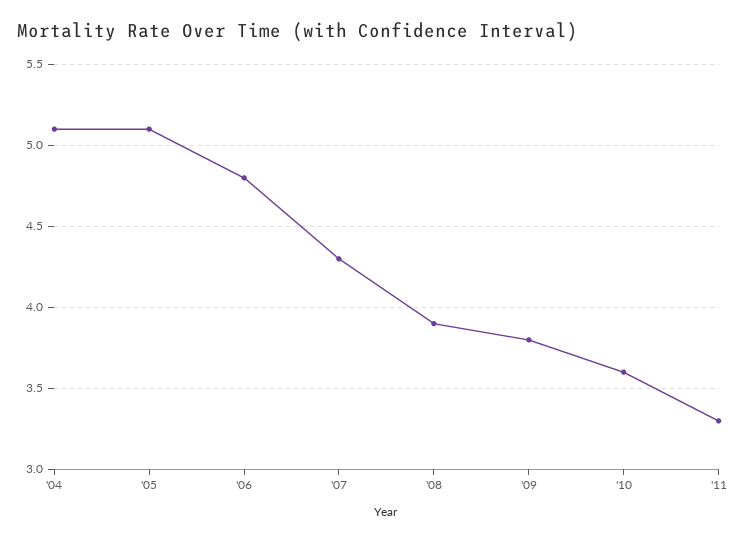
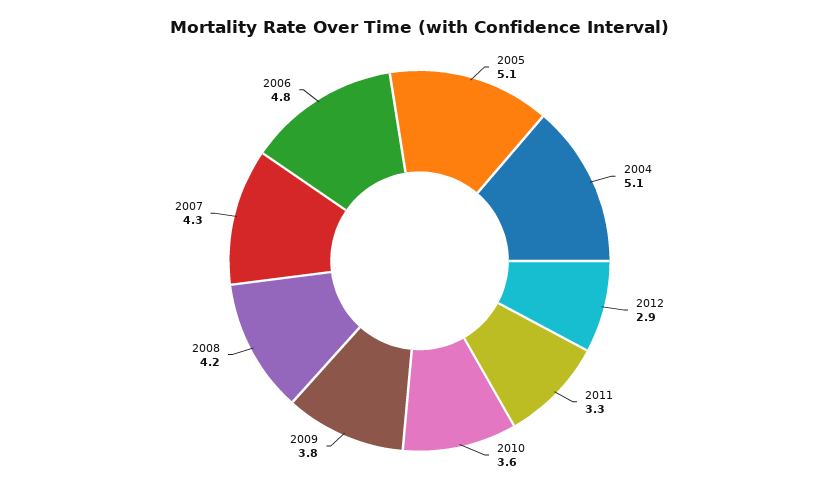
'08: 3.9 -> 4.2
2012: none -> 2.9

